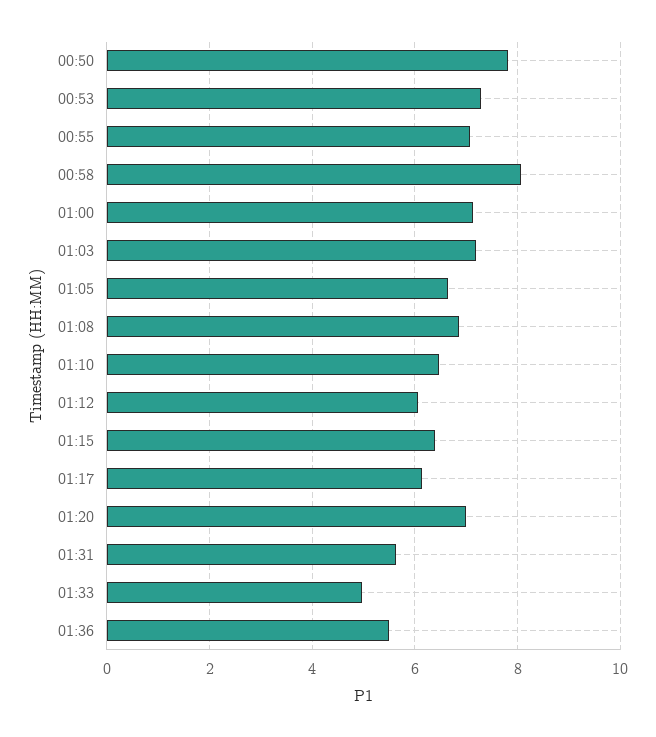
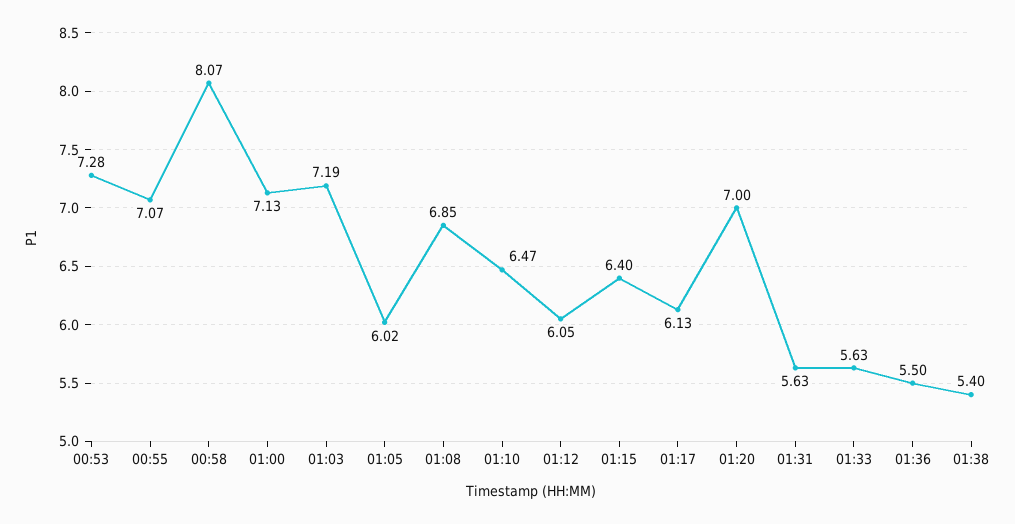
00:50: 7.8 -> none
01:05: 6.6 -> 6.02
01:33: 5 -> 5.63
01:38: none -> 5.4

